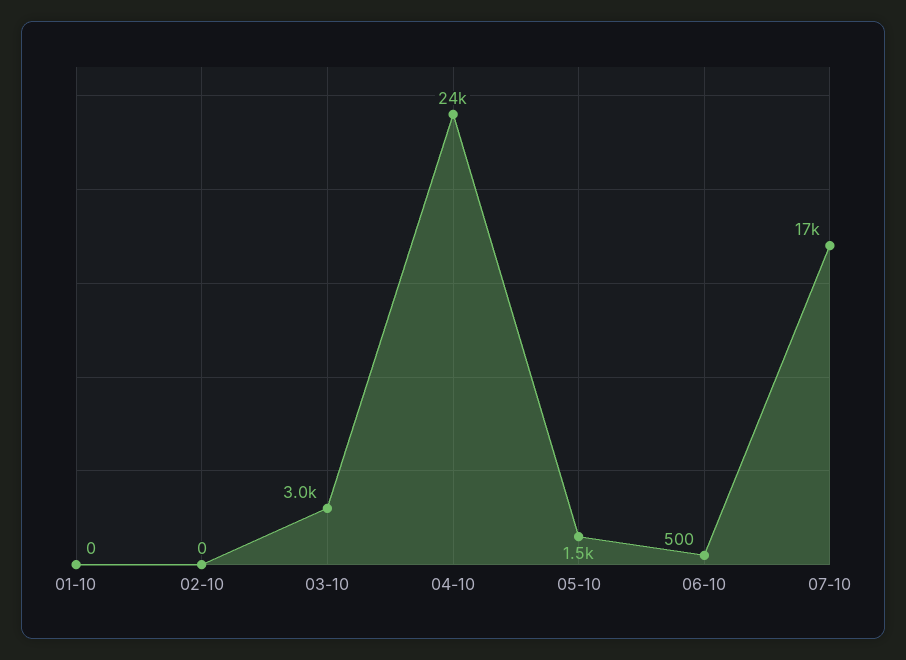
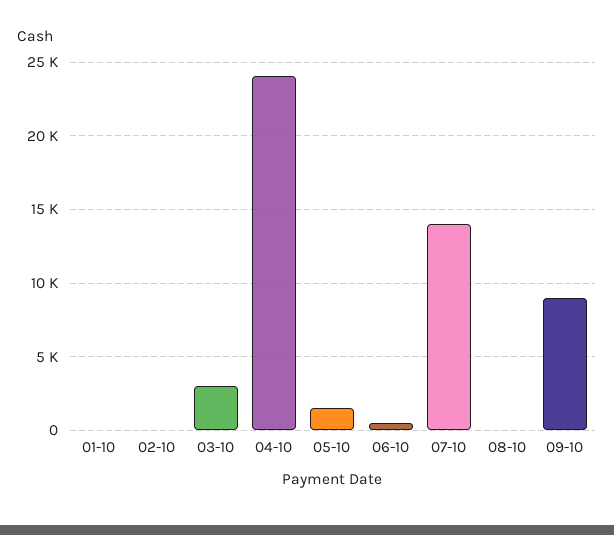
07-10: 17000 -> 14000
08-10: none -> 0
09-10: none -> 9000

